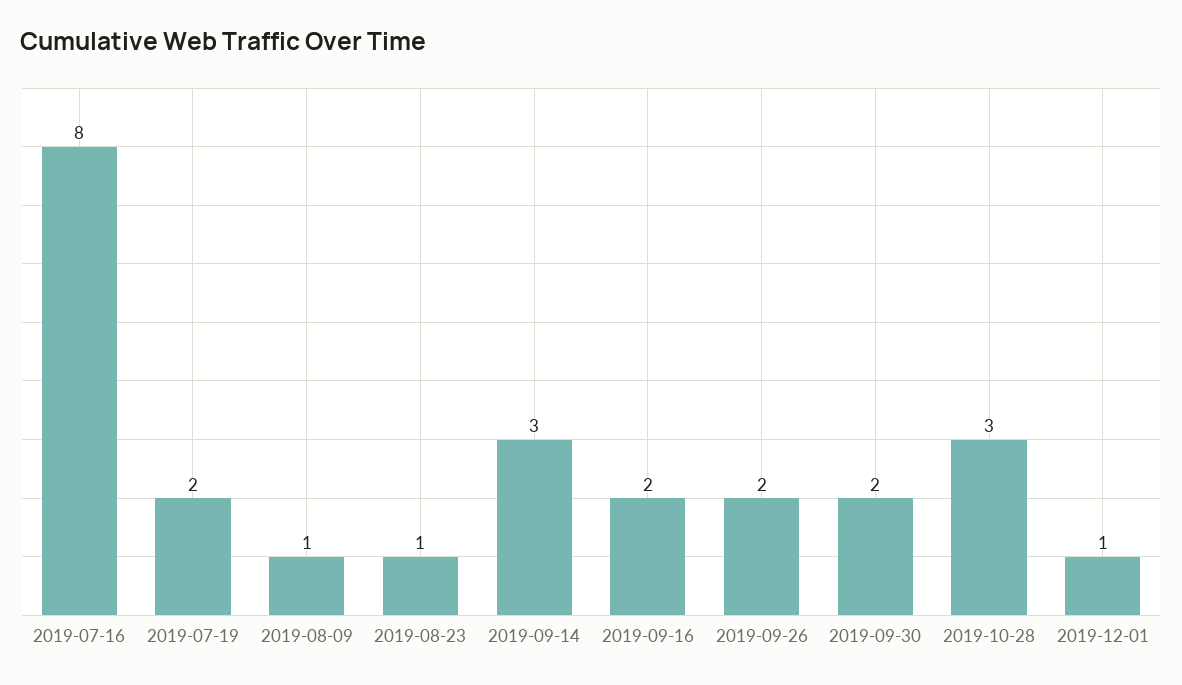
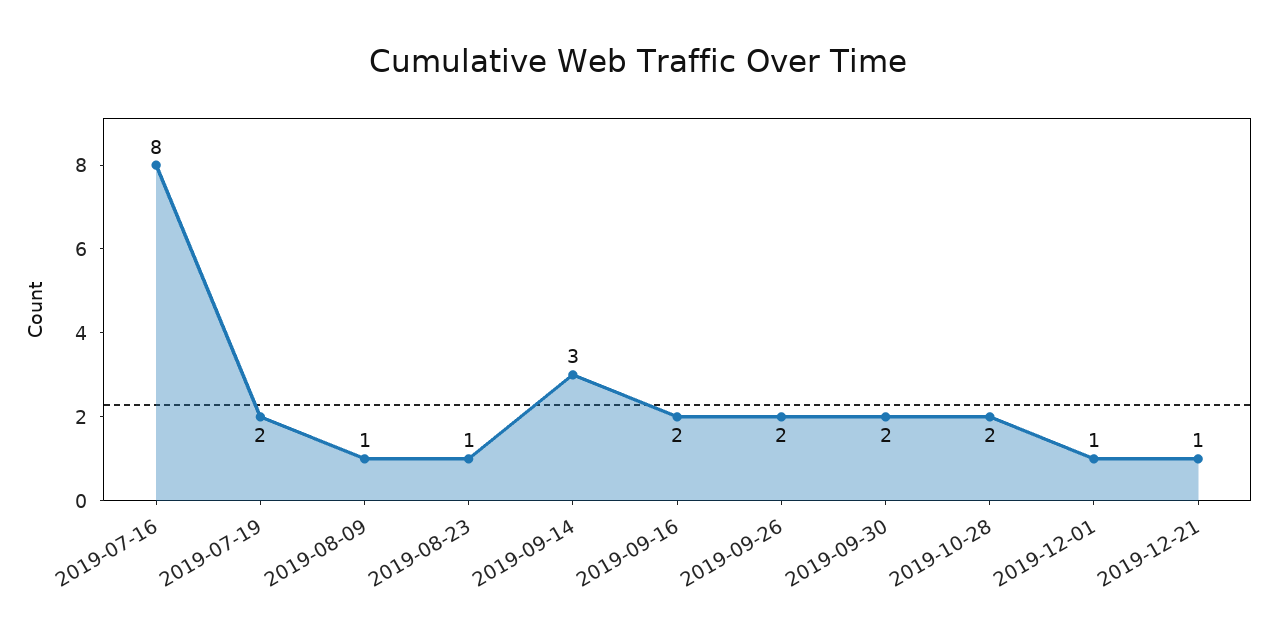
2019-10-28: 3 -> 2
2019-12-21: none -> 1

